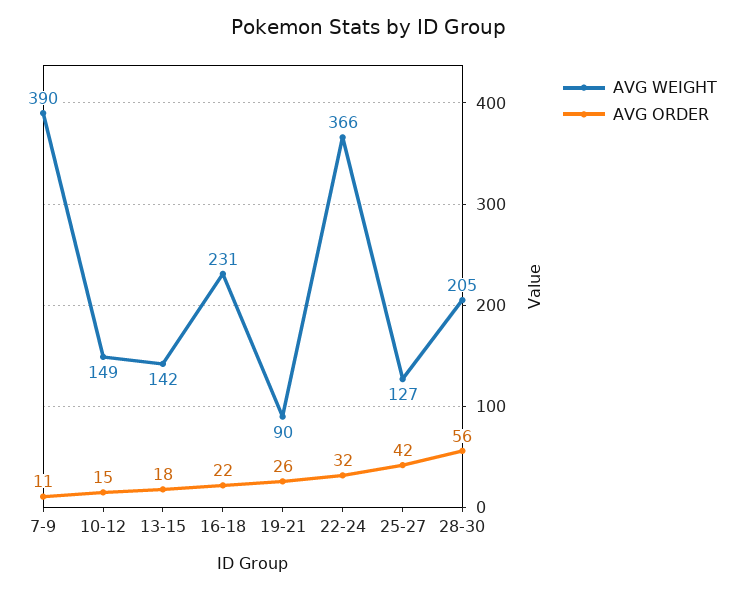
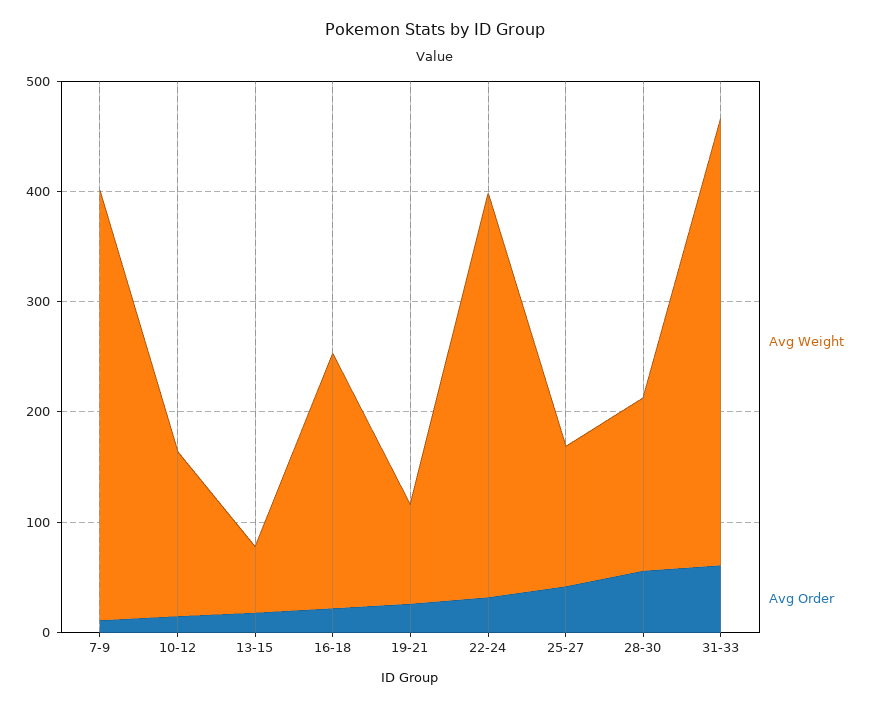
AVG WEIGHT, 13-15: 142 -> 60
AVG WEIGHT, 28-30: 205 -> 160
AVG WEIGHT, 31-33: none -> 400
AVG ORDER, 31-33: none -> 60

